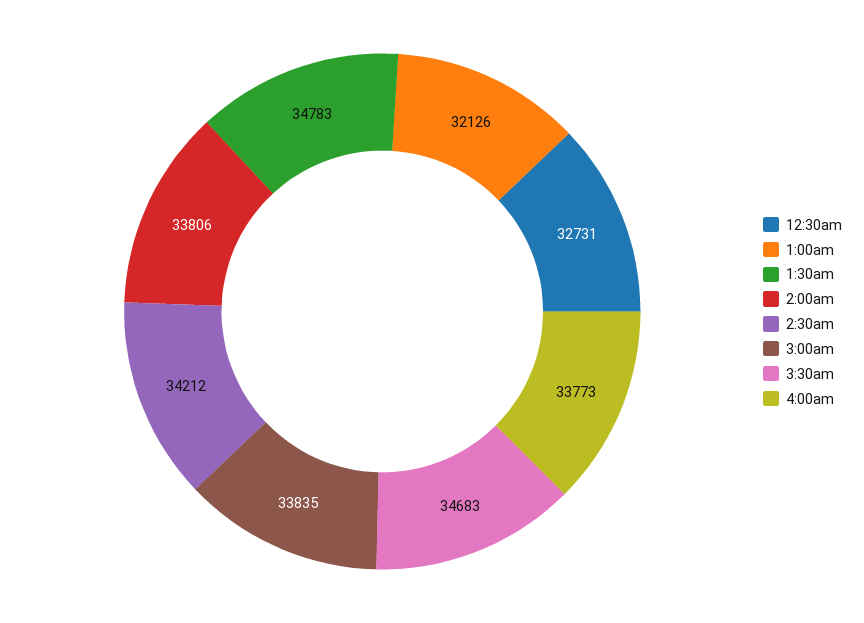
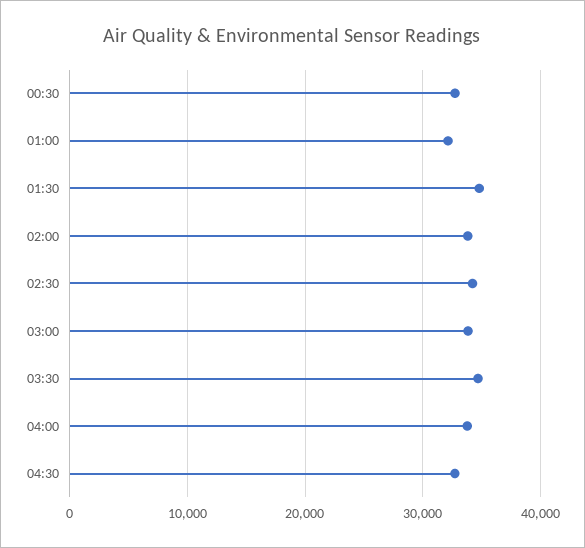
04:30: none -> 33000

